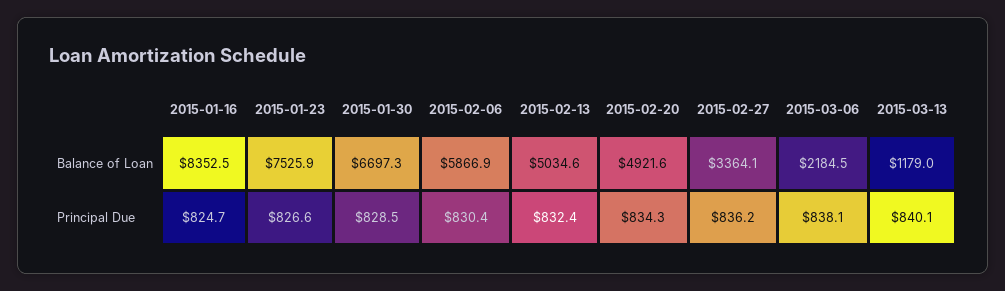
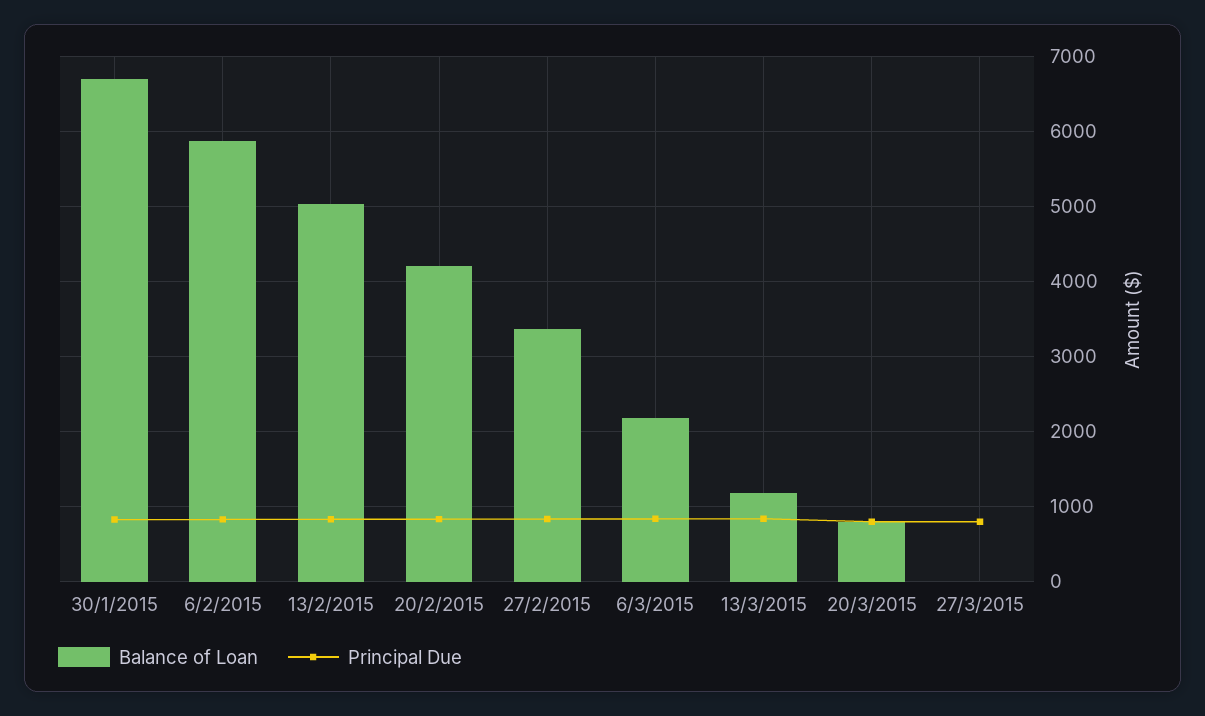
Balance of Loan, 2015-01-16: 8352.5 -> none
Balance of Loan, 2015-01-23: 7525.9 -> none
Balance of Loan, 2015-02-20: 4921.6 -> 4200
Principal Due, 2015-01-16: 824.7 -> none
Principal Due, 2015-01-23: 826.6 -> none
Balance of Loan, 20/3/2015: none -> 800
Principal Due, 20/3/2015: none -> 800
Balance of Loan, 27/3/2015: none -> 0
Principal Due, 27/3/2015: none -> 800

